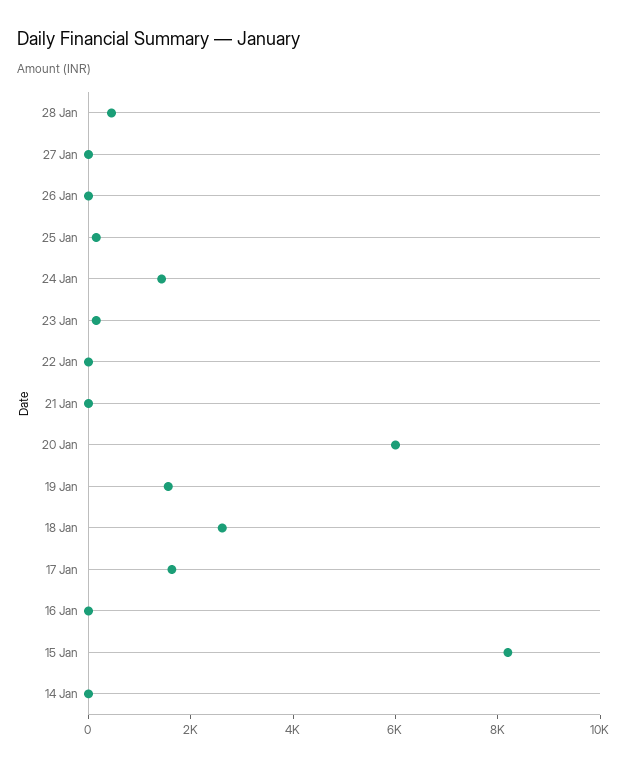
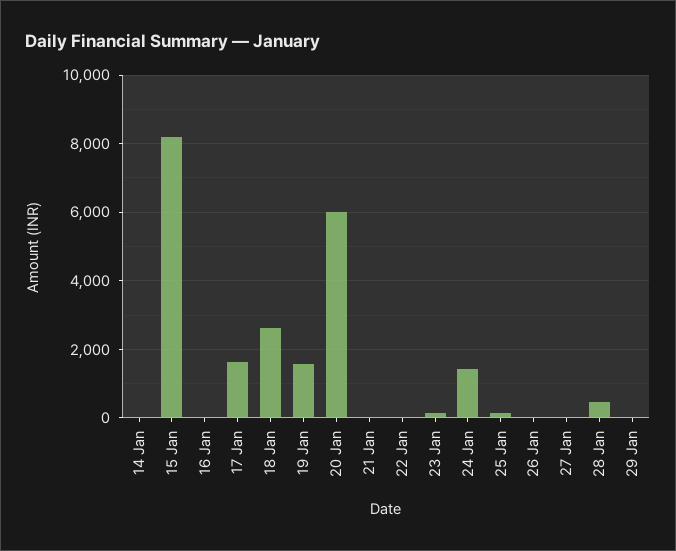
29 Jan: none -> 0

